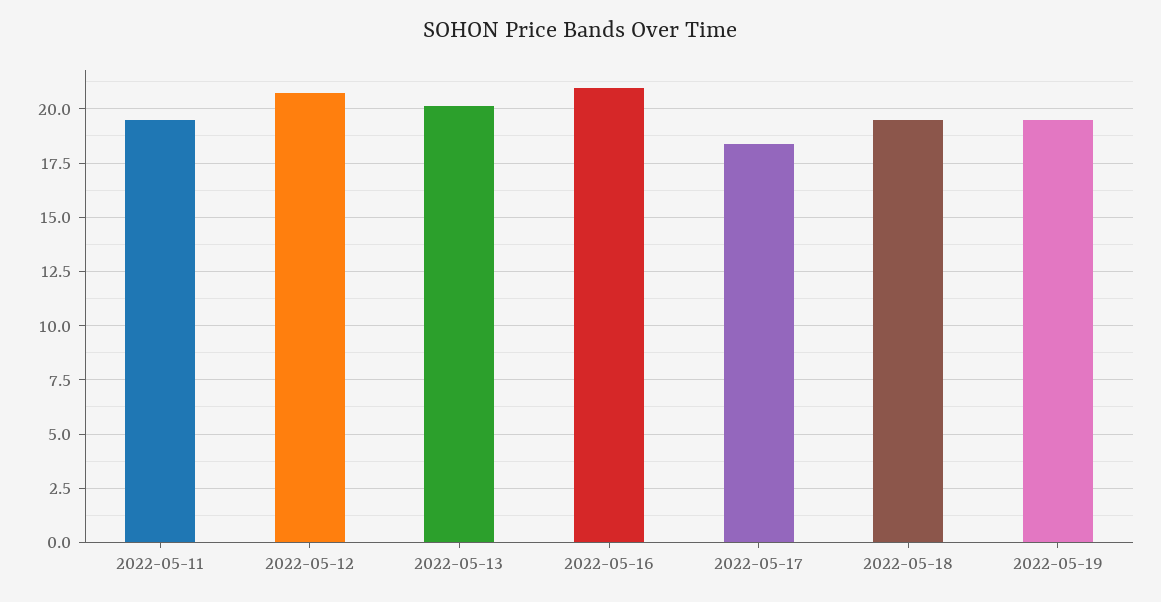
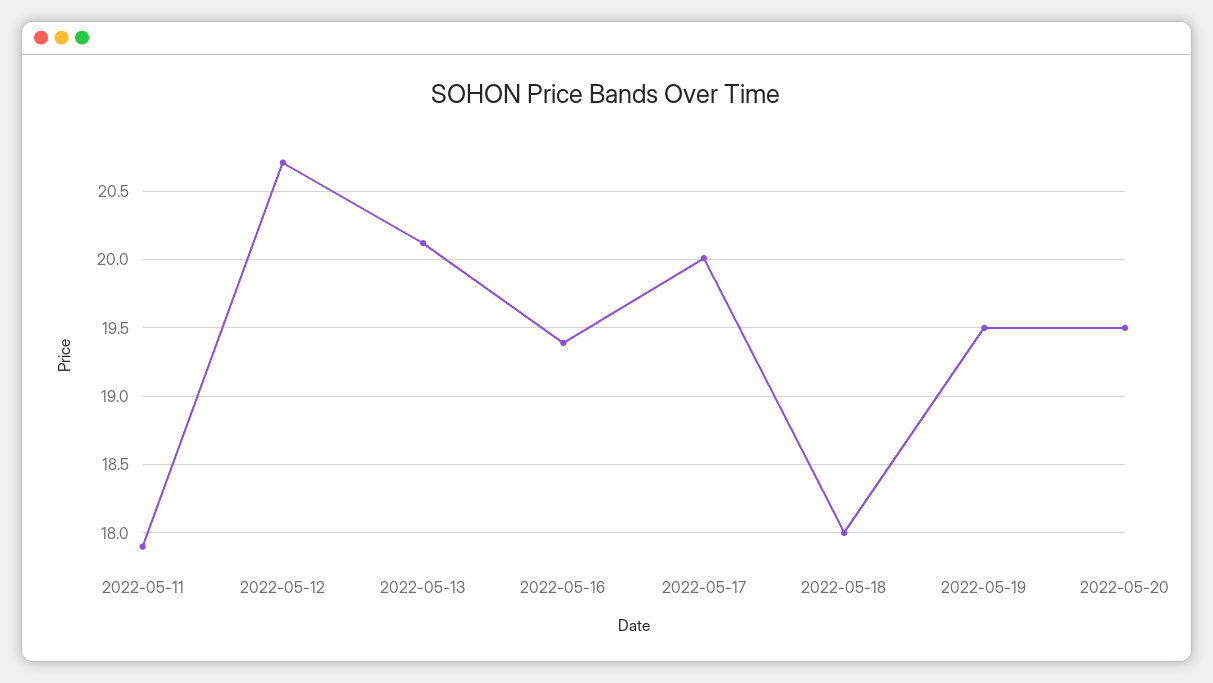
2022-05-11: 19.5 -> 17.9
2022-05-16: 21 -> 19.4
2022-05-17: 18.5 -> 20
2022-05-18: 19.5 -> 18
2022-05-20: none -> 19.5

